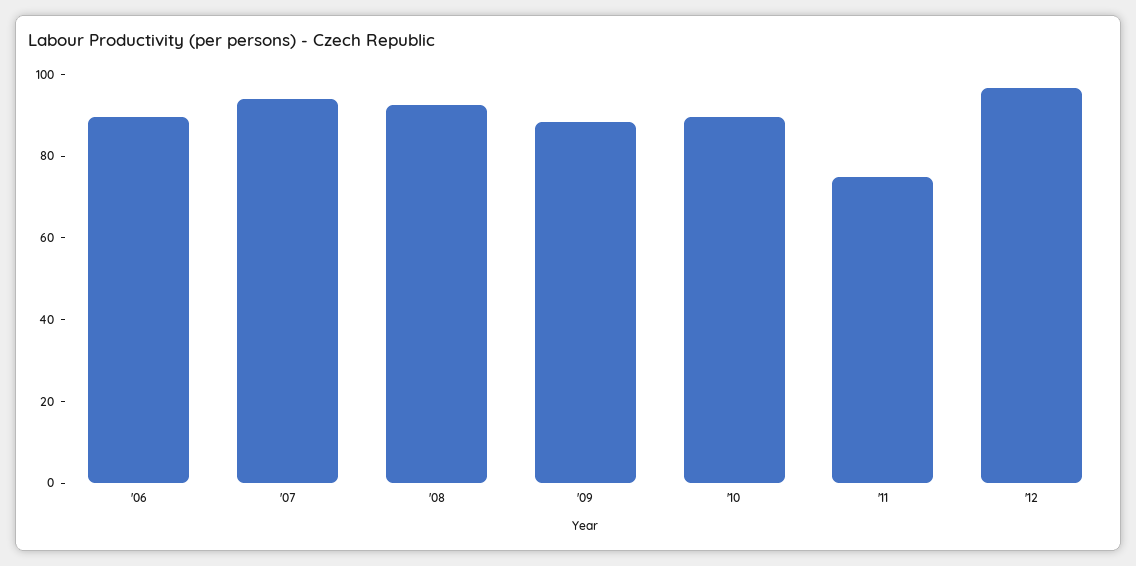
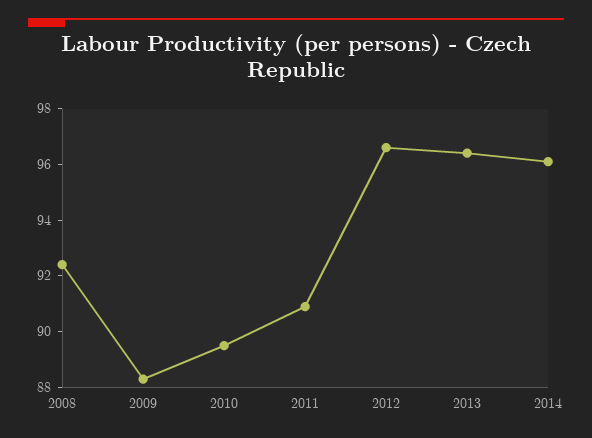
'06: 90 -> none
'07: 95 -> none
'11: 75 -> 91
2013: none -> 96.5
2014: none -> 96

